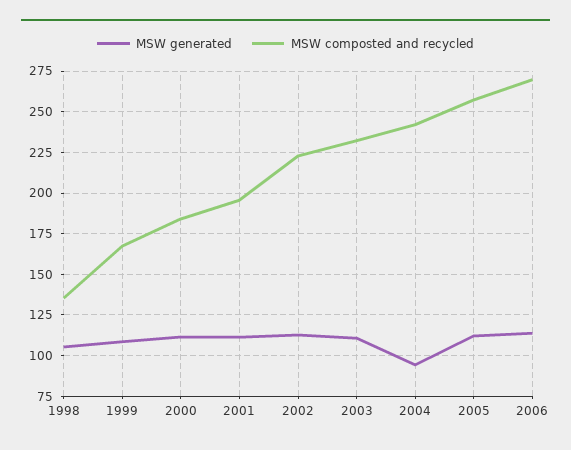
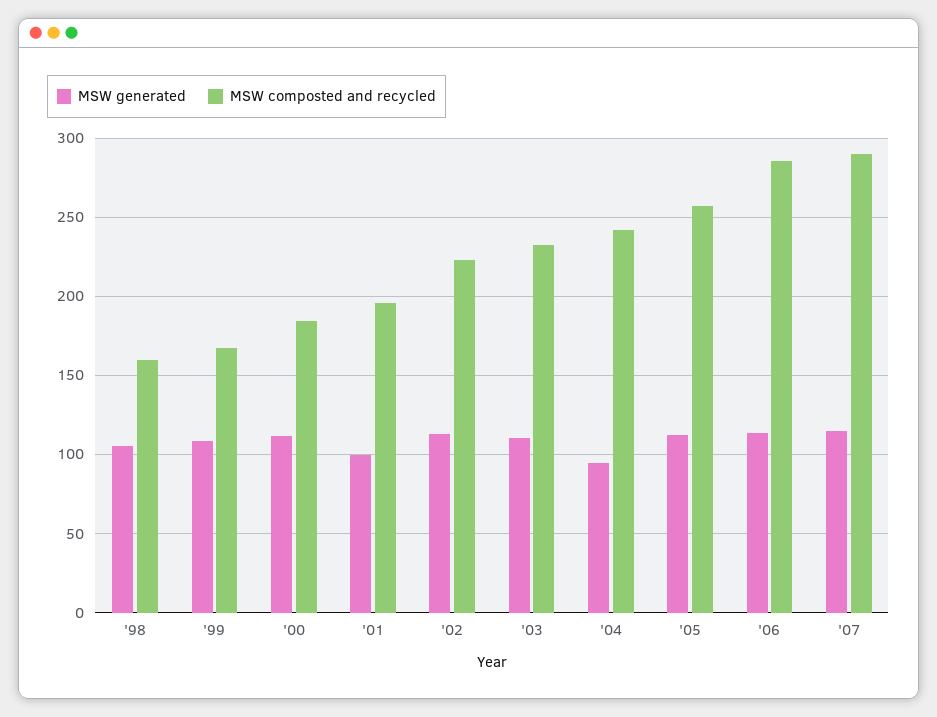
MSW composted and recycled, 1998: 135 -> 160
MSW generated, 2001: 110 -> 100
MSW composted and recycled, 2006: 270 -> 285
MSW generated, '07: none -> 115
MSW composted and recycled, '07: none -> 290

